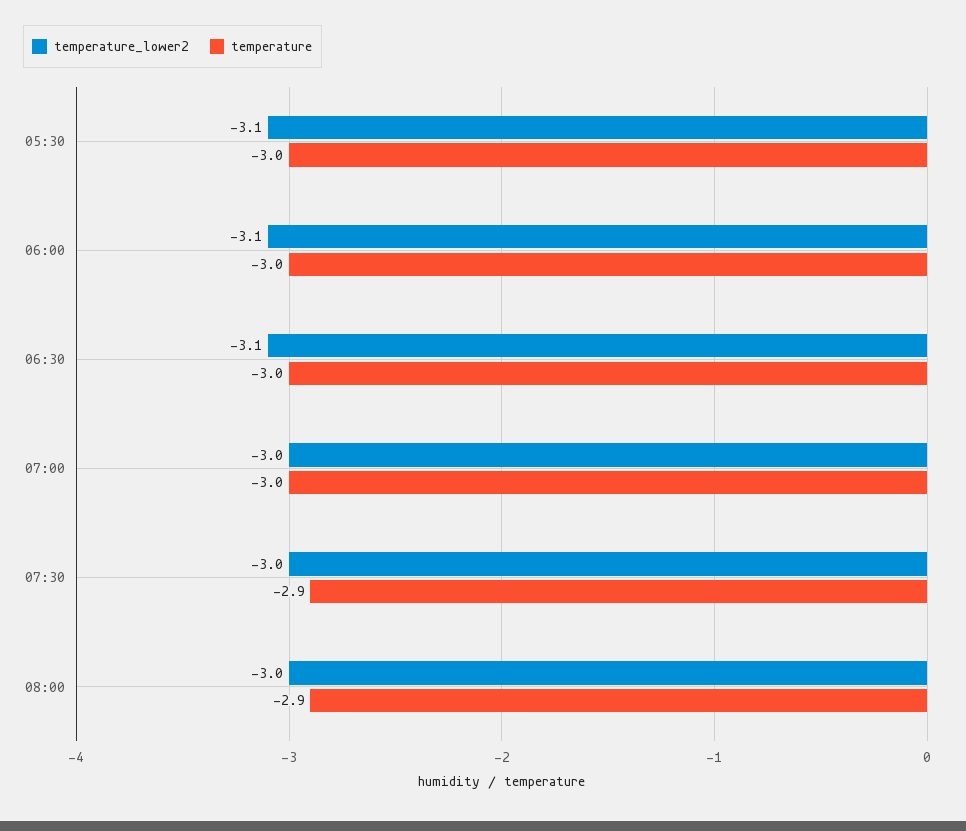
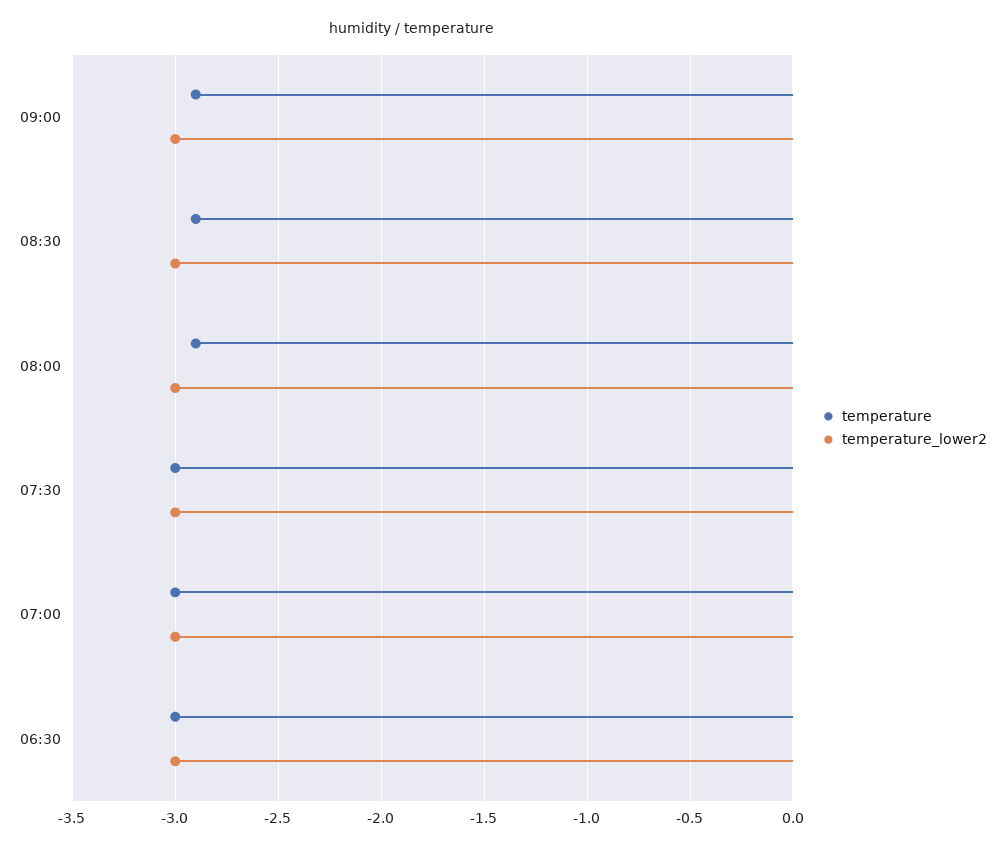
temperature_lower2, 05:30: -3.1 -> none
temperature, 05:30: -3 -> none
temperature_lower2, 06:00: -3.1 -> none
temperature, 06:00: -3 -> none
temperature_lower2, 06:30: -3.1 -> -3
temperature, 07:30: -2.9 -> -3
temperature, 09:00: none -> -2.9
temperature_lower2, 09:00: none -> -3
temperature, 08:30: none -> -2.9
temperature_lower2, 08:30: none -> -3

